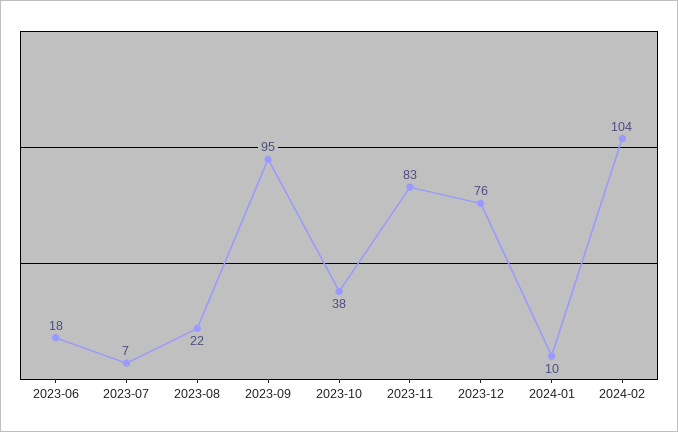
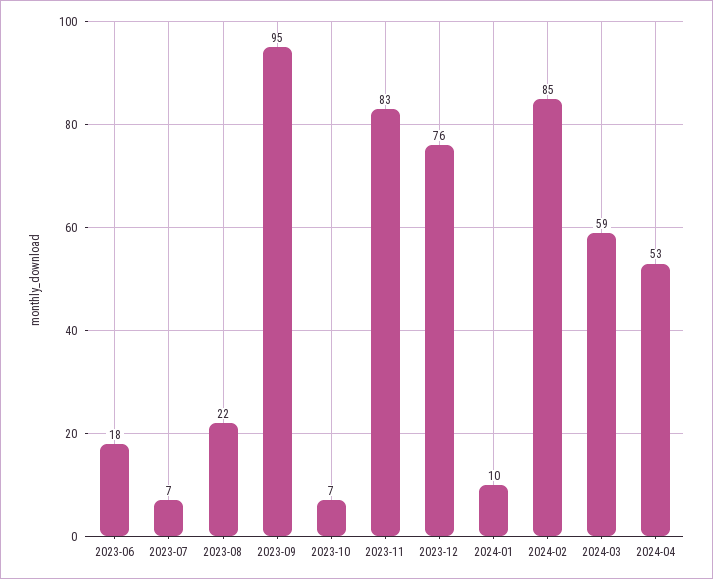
2023-10: 38 -> 7
2024-02: 104 -> 85
2024-03: none -> 59
2024-04: none -> 53

